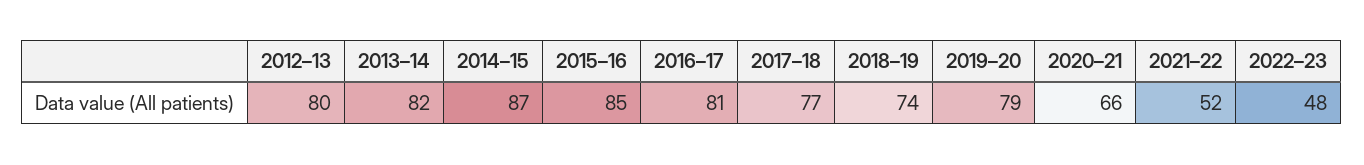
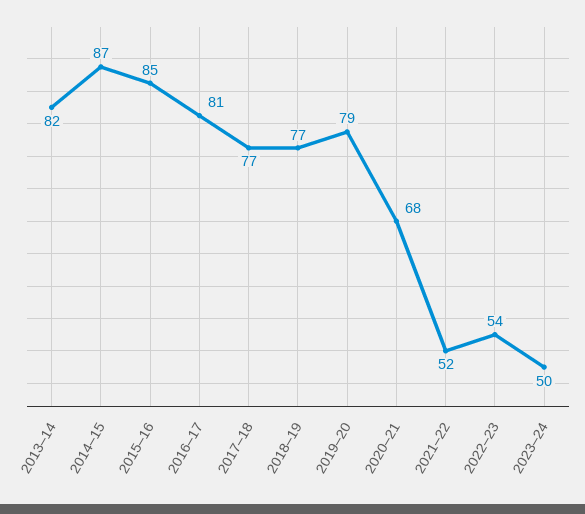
2012–13: 80 -> none
2018–19: 74 -> 77
2020–21: 66 -> 68
2022–23: 48 -> 54
2023–24: none -> 50

